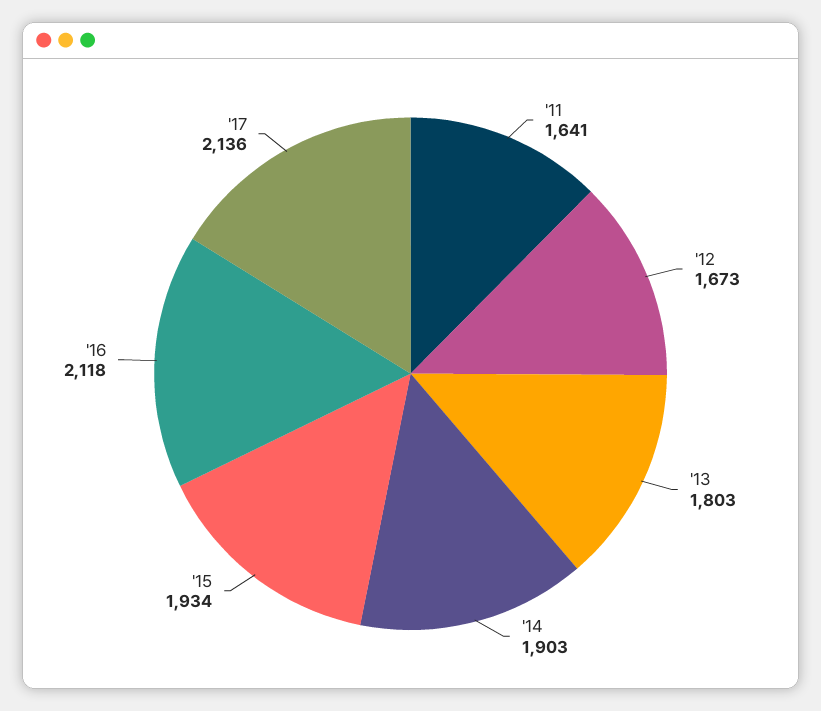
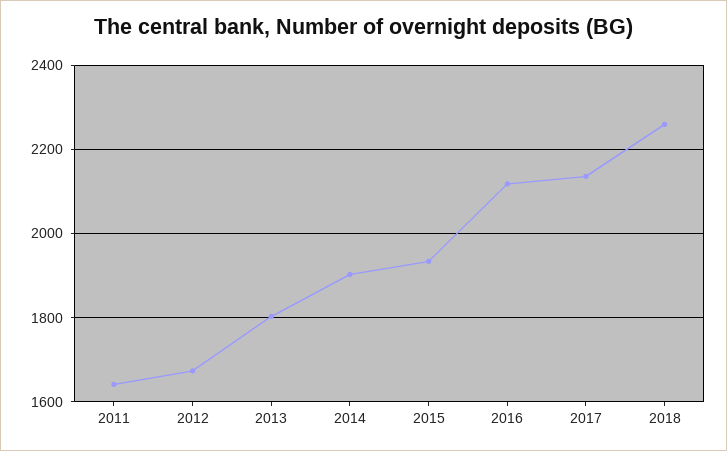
2018: none -> 2260

